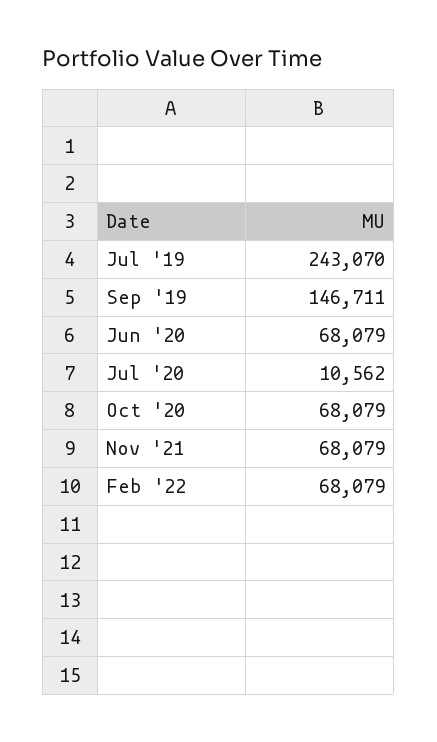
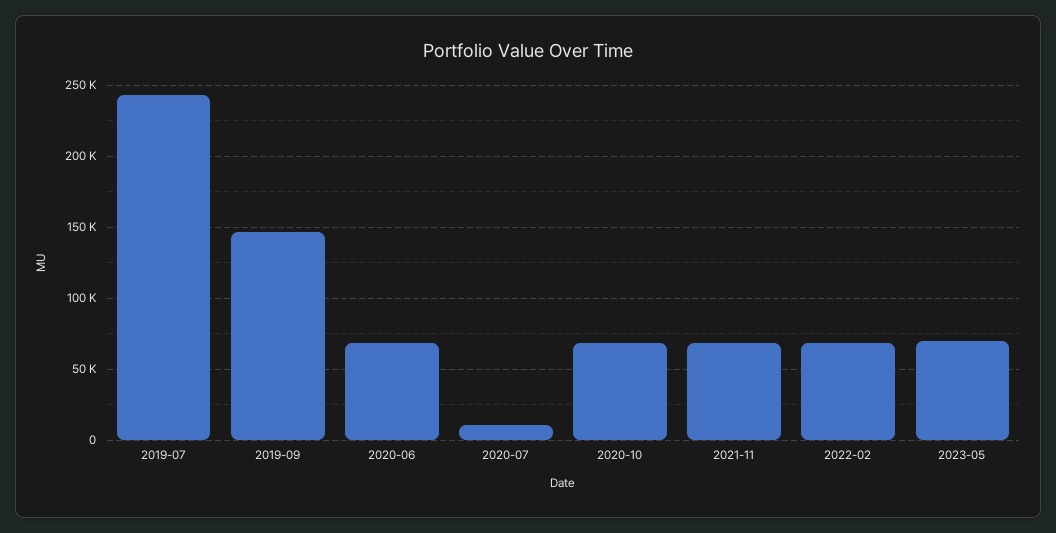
2023-05: none -> 70000

